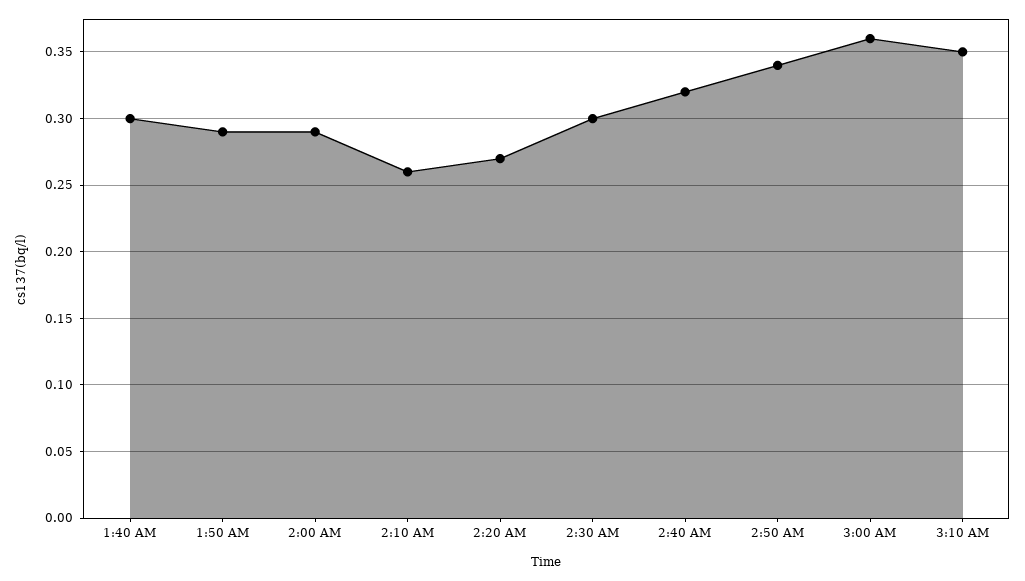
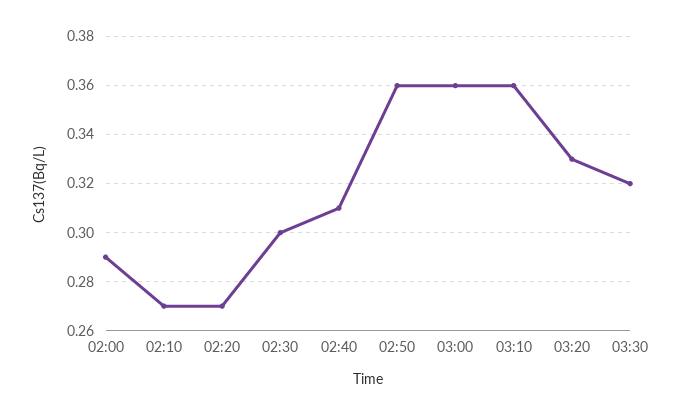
1:40 AM: 0.3 -> none
1:50 AM: 0.29 -> none
2:10 AM: 0.26 -> 0.27
2:40 AM: 0.32 -> 0.31
2:50 AM: 0.34 -> 0.36
3:10 AM: 0.35 -> 0.36
03:20: none -> 0.33
03:30: none -> 0.32

